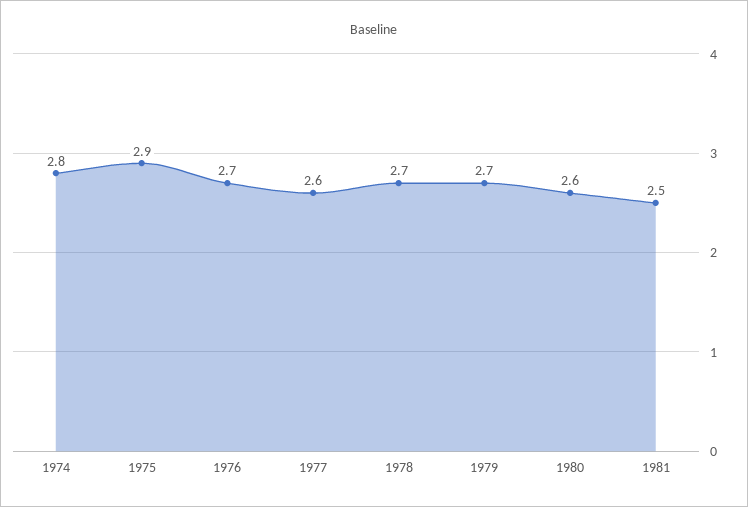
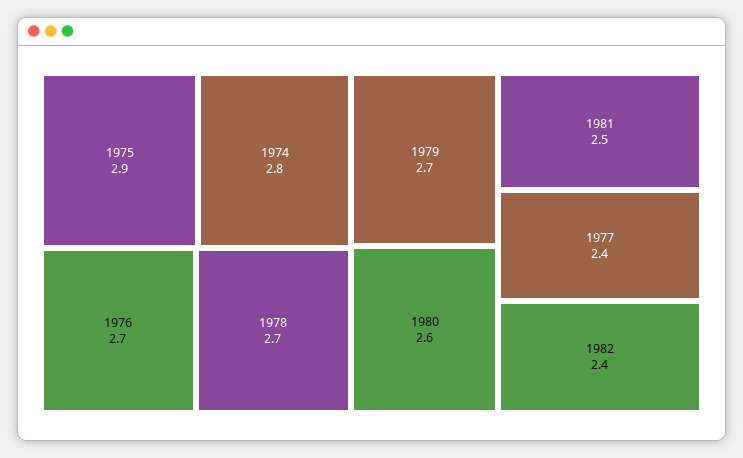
1977: 2.6 -> 2.4
1982: none -> 2.4

